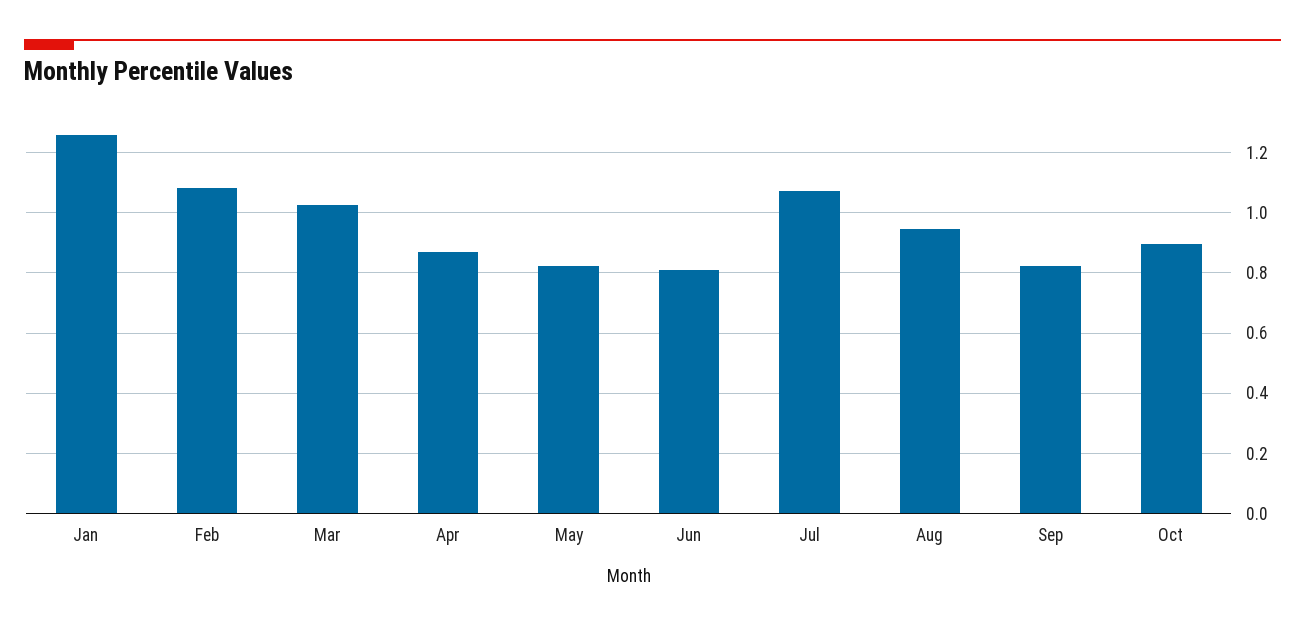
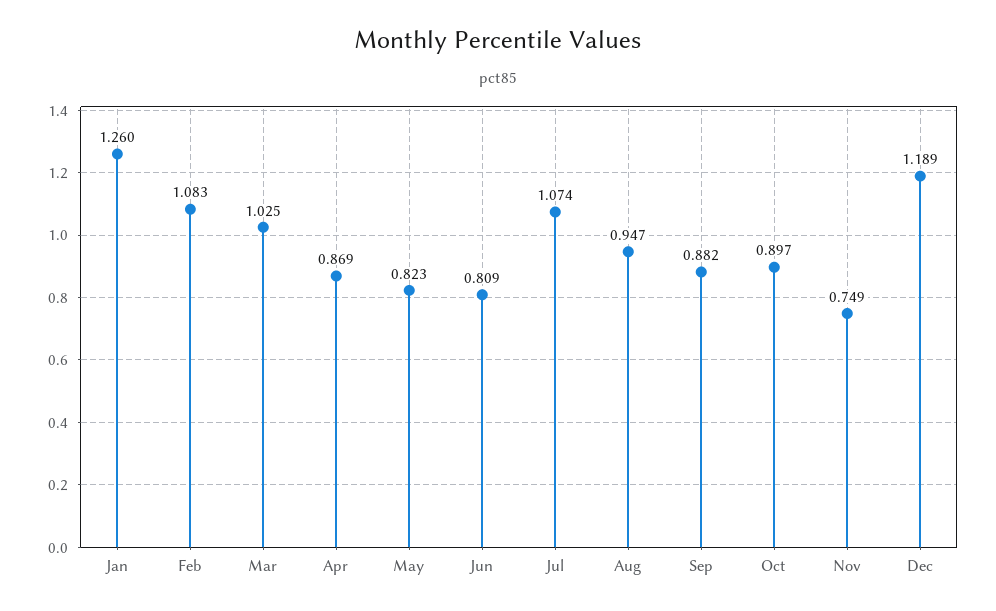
Sep: 0.82 -> 0.882
Nov: none -> 0.749
Dec: none -> 1.189

